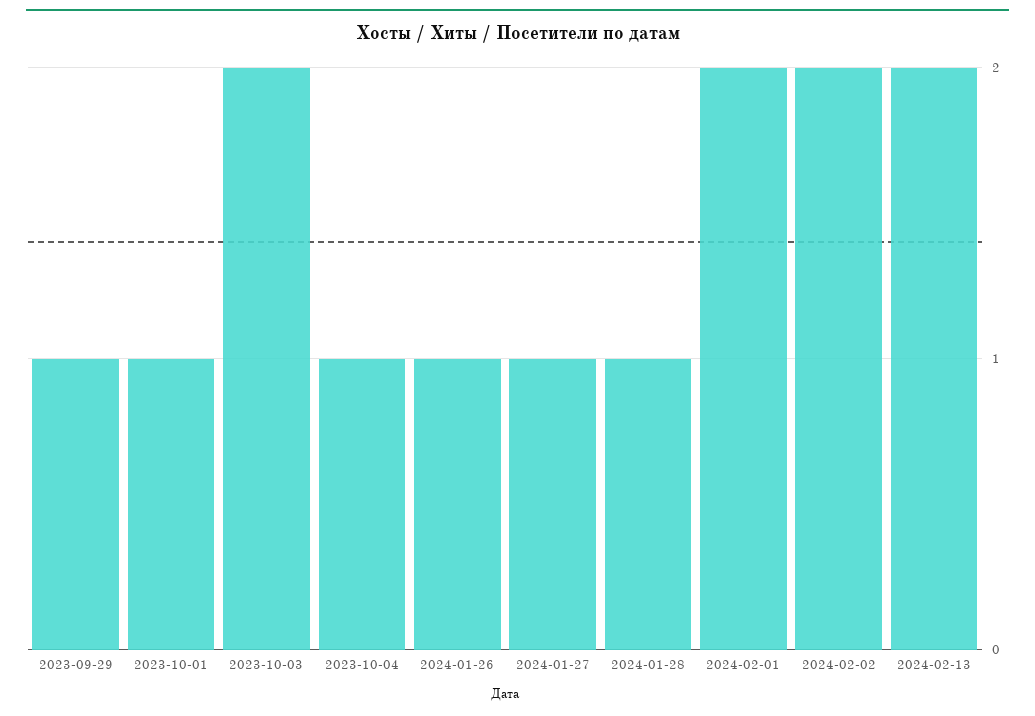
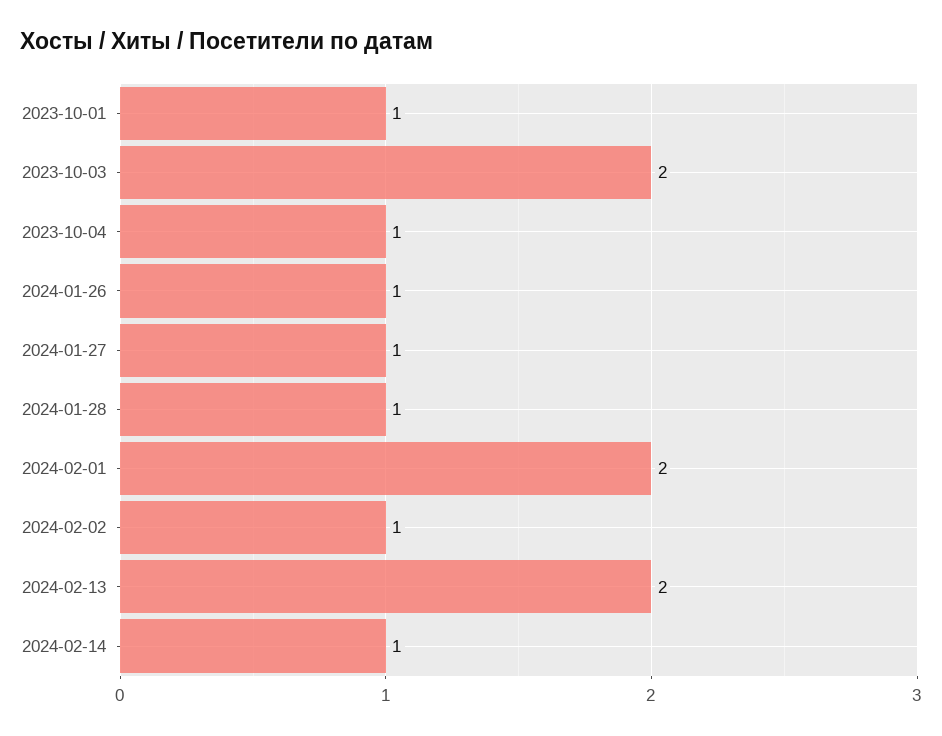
2023-09-29: 1 -> none
2024-02-02: 2 -> 1
2024-02-14: none -> 1

